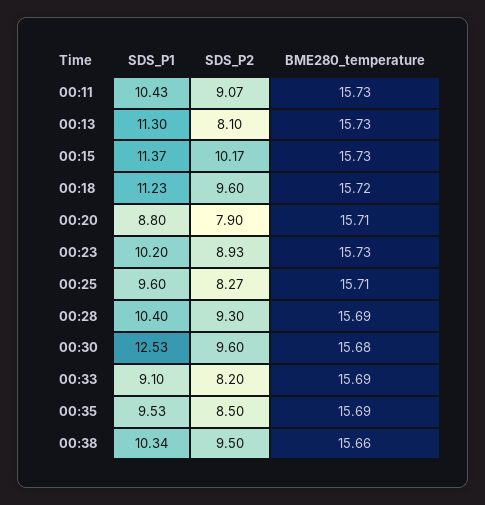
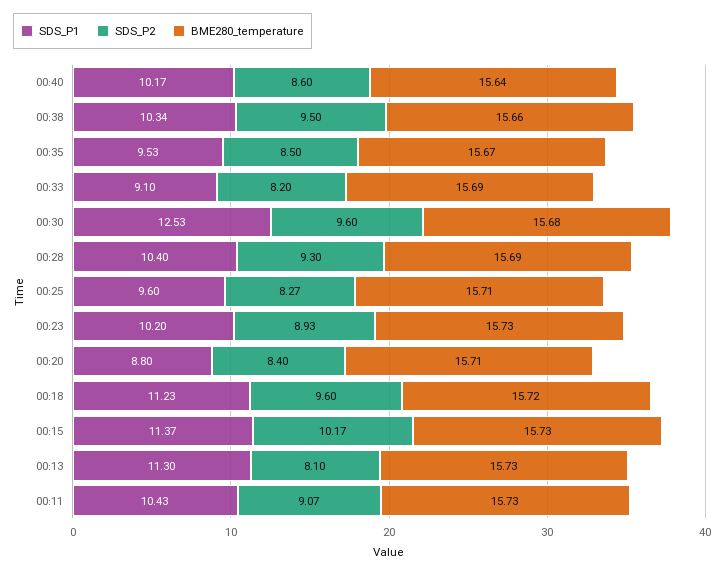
SDS_P2, 00:20: 7.9 -> 8.4
BME280_temperature, 00:35: 15.69 -> 15.67
SDS_P1, 00:40: none -> 10.17
SDS_P2, 00:40: none -> 8.6
BME280_temperature, 00:40: none -> 15.64

